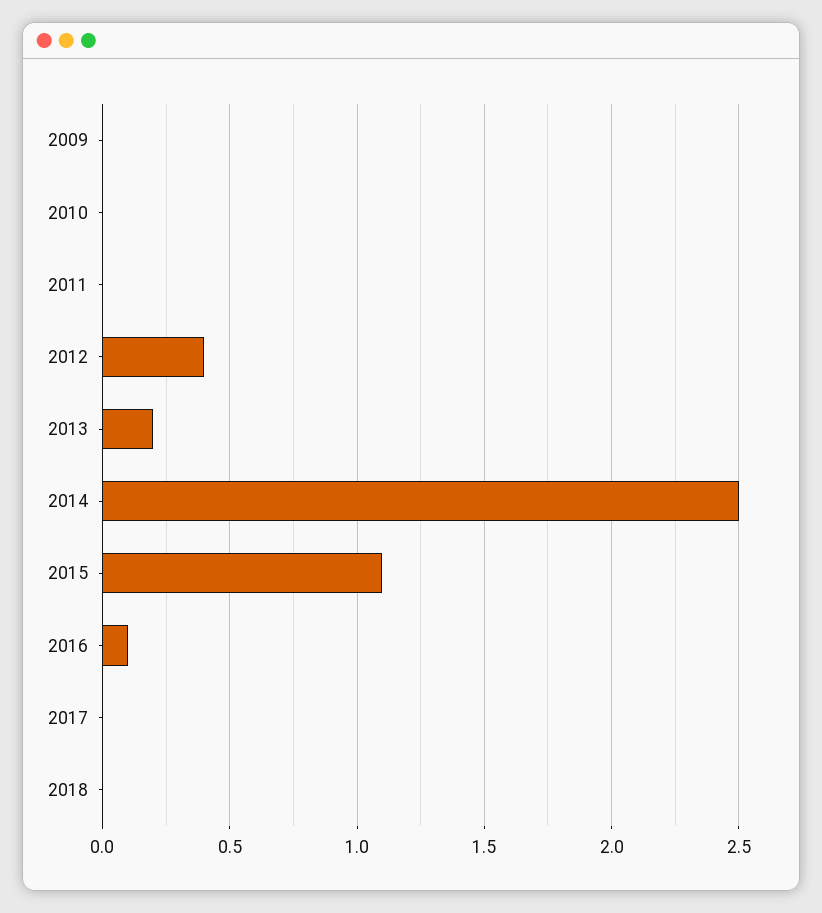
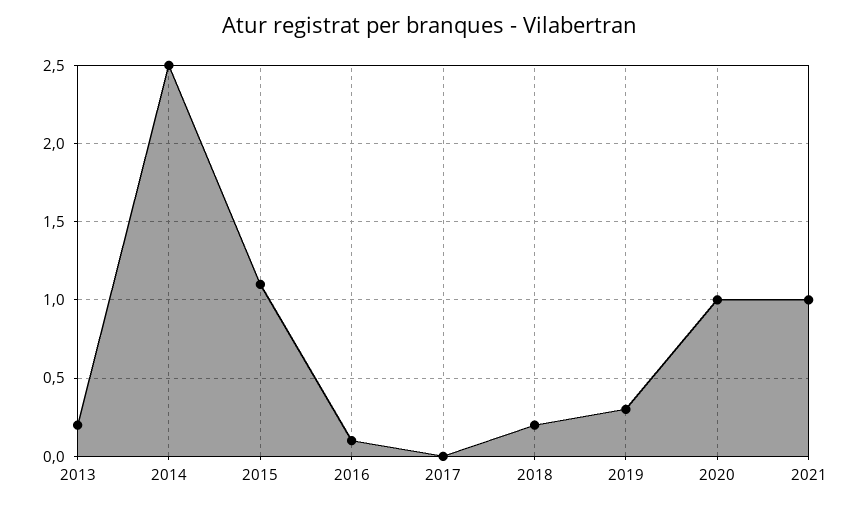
2009: 0 -> none
2010: 0 -> none
2011: 0 -> none
2012: 0.4 -> none
2018: 0 -> 0.2
2019: none -> 0.3
2020: none -> 1
2021: none -> 1

